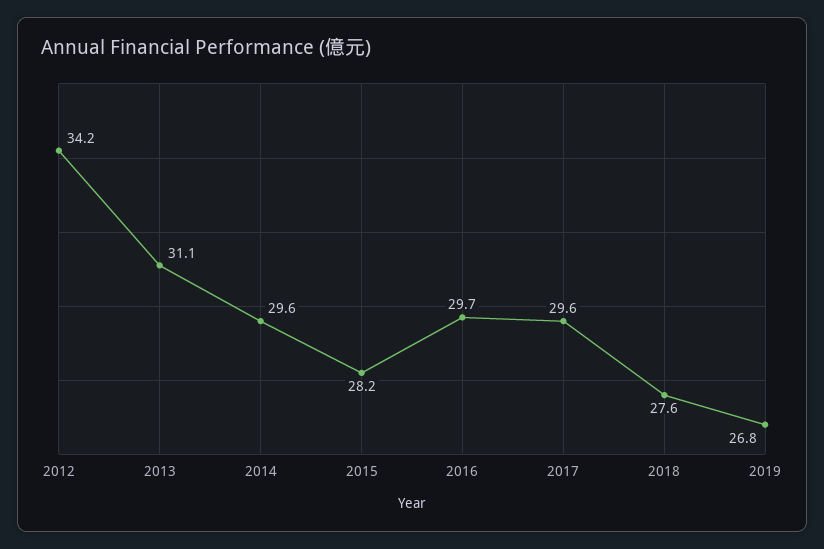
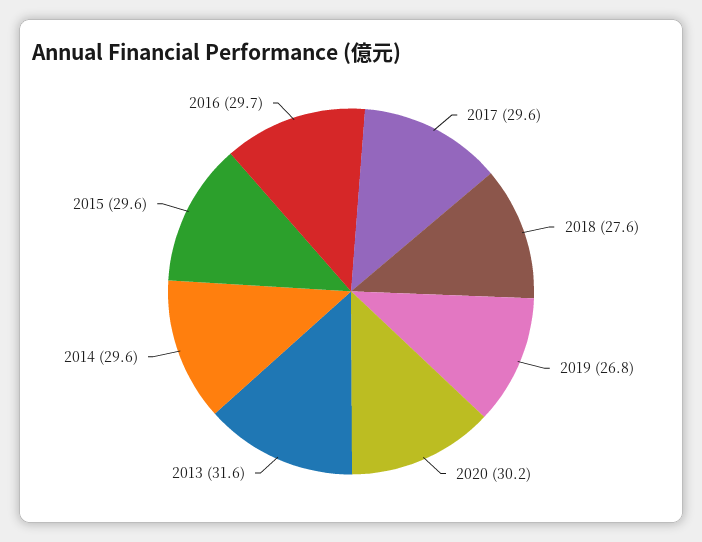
2012: 34.2 -> none
2013: 31.1 -> 31.6
2015: 28.2 -> 29.6
2020: none -> 30.2

